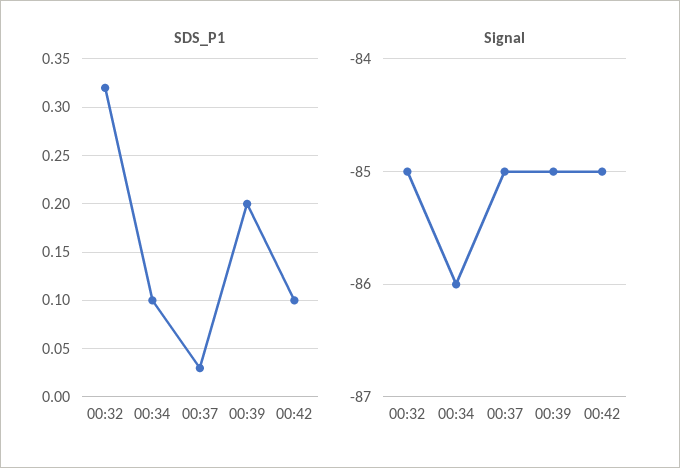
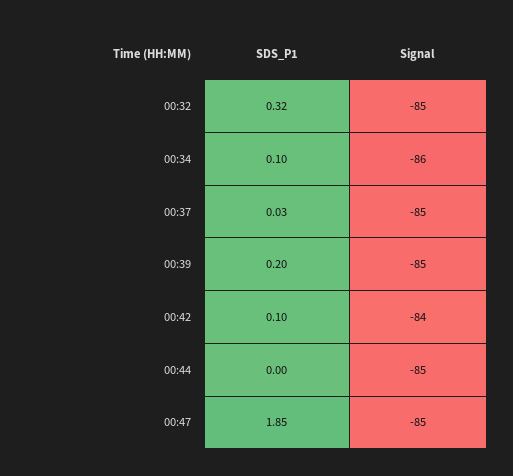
Signal, 00:42: -85 -> -84
SDS_P1, 00:44: none -> 0
Signal, 00:44: none -> -85
SDS_P1, 00:47: none -> 1.85
Signal, 00:47: none -> -85

